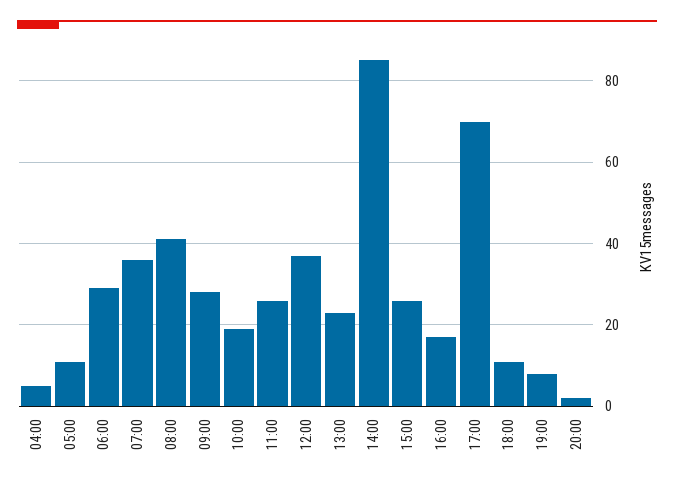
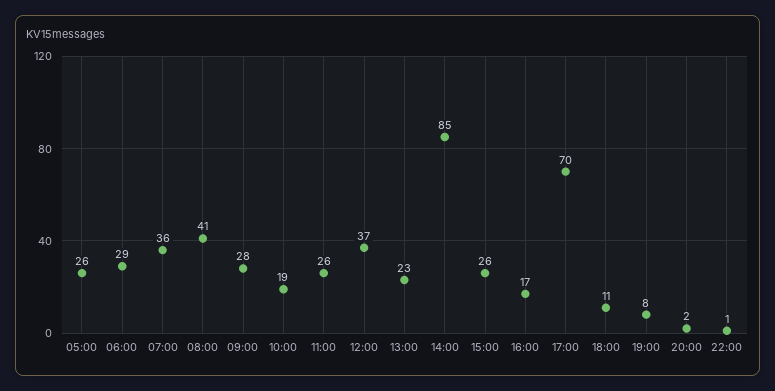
04:00: 5 -> none
05:00: 10 -> 26
22:00: none -> 1

